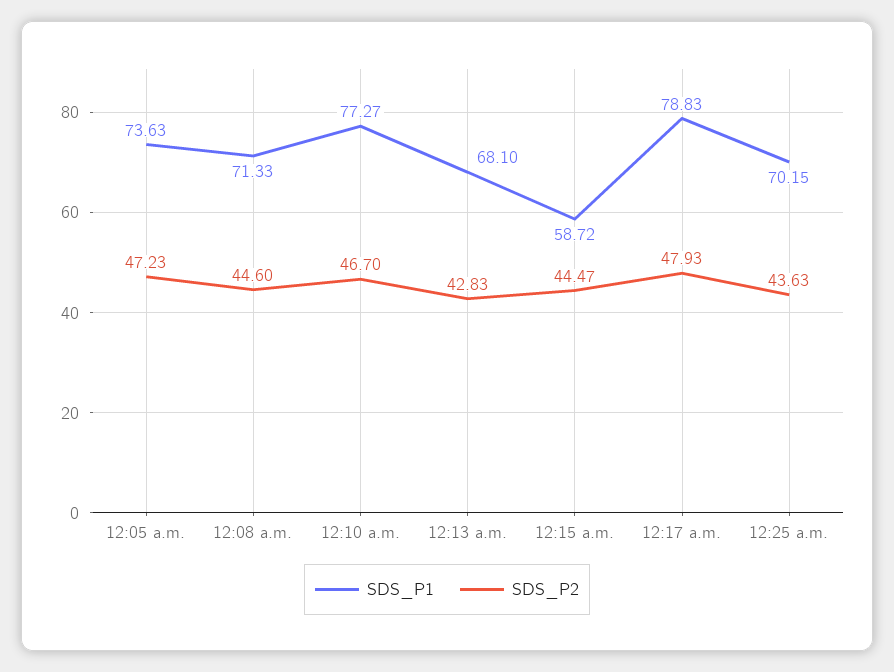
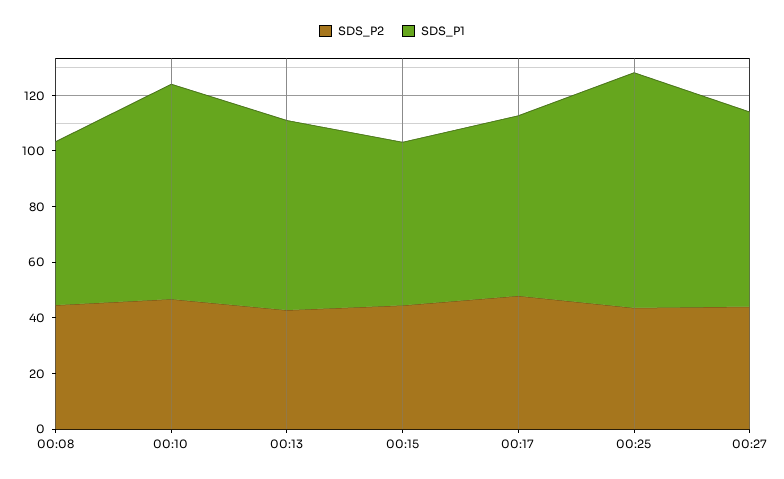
SDS_P1, 12:05 a.m.: 73.63 -> none
SDS_P2, 12:05 a.m.: 47.23 -> none
SDS_P1, 12:08 a.m.: 71.33 -> 60
SDS_P1, 12:17 a.m.: 78.83 -> 65
SDS_P1, 12:25 a.m.: 70.15 -> 85
SDS_P2, 00:27: none -> 45
SDS_P1, 00:27: none -> 70

